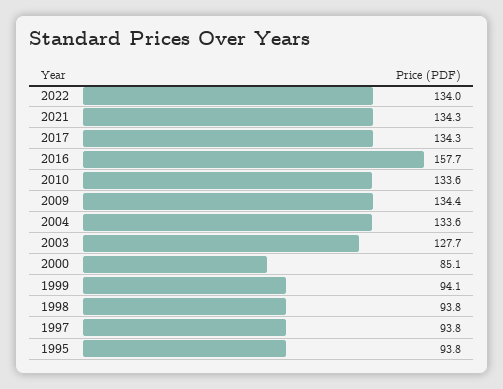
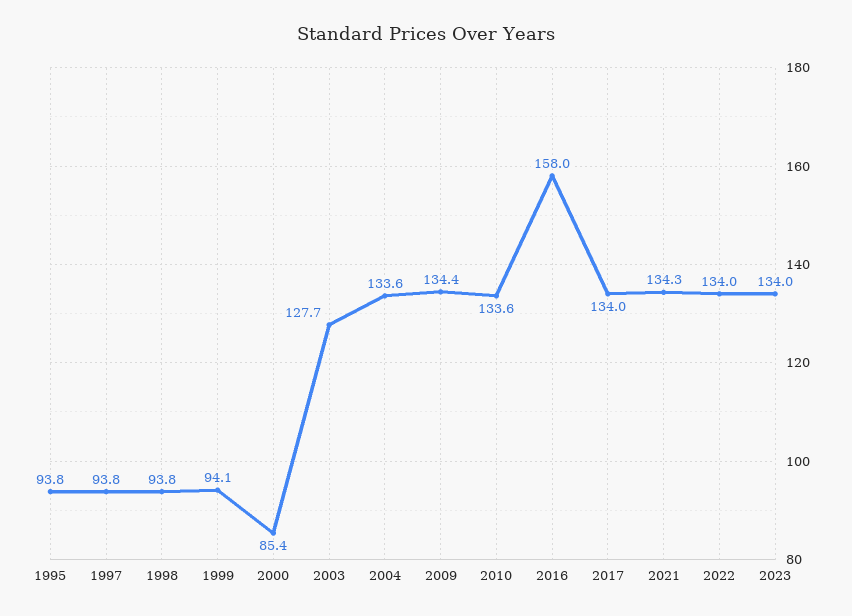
2017: 134.3 -> 134
2016: 157.7 -> 158
2000: 85.1 -> 85.4
2023: none -> 134

